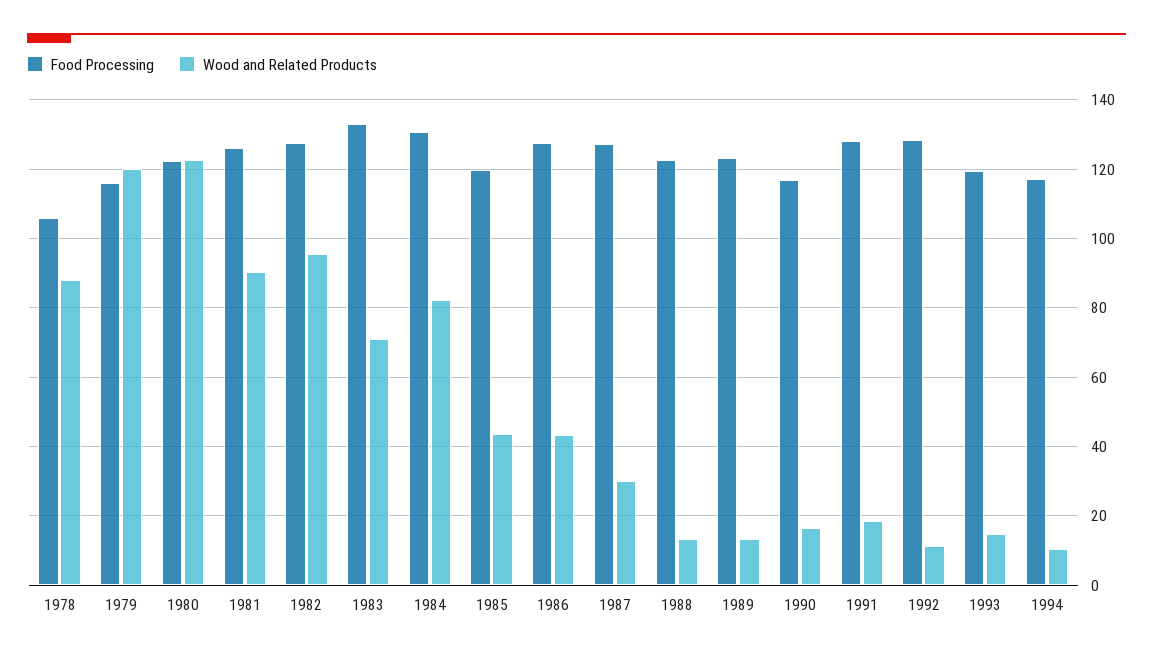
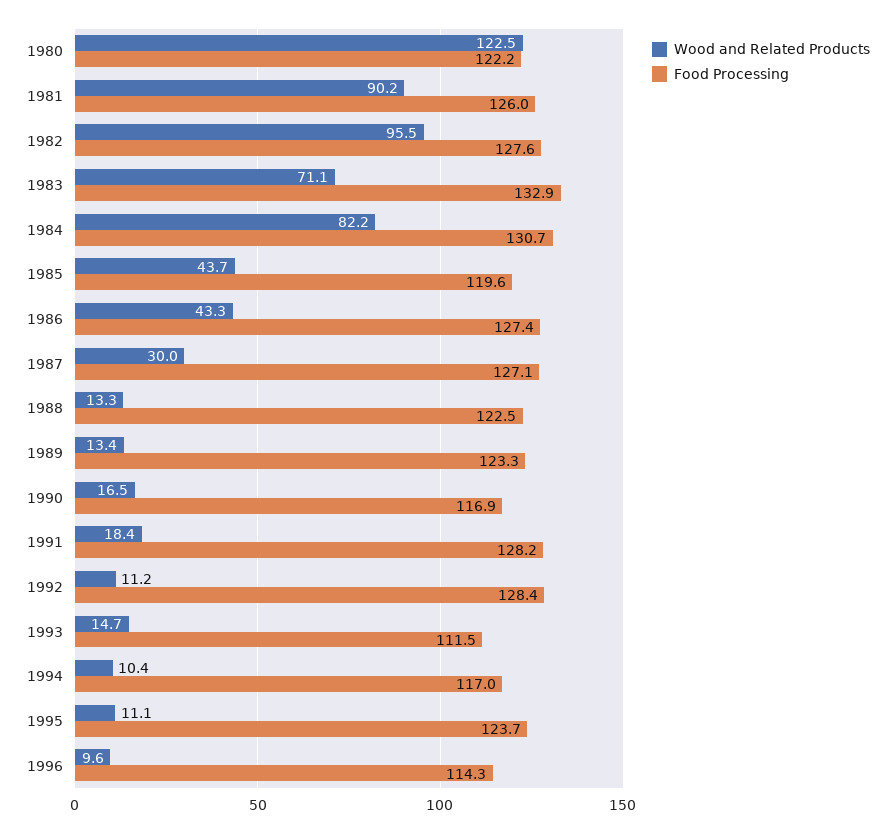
Food Processing, 1978: 106 -> none
Wood and Related Products, 1978: 88 -> none
Food Processing, 1979: 116 -> none
Wood and Related Products, 1979: 120 -> none
Food Processing, 1993: 120 -> 111.5
Wood and Related Products, 1995: none -> 11.1
Food Processing, 1995: none -> 123.7
Wood and Related Products, 1996: none -> 9.6
Food Processing, 1996: none -> 114.3

